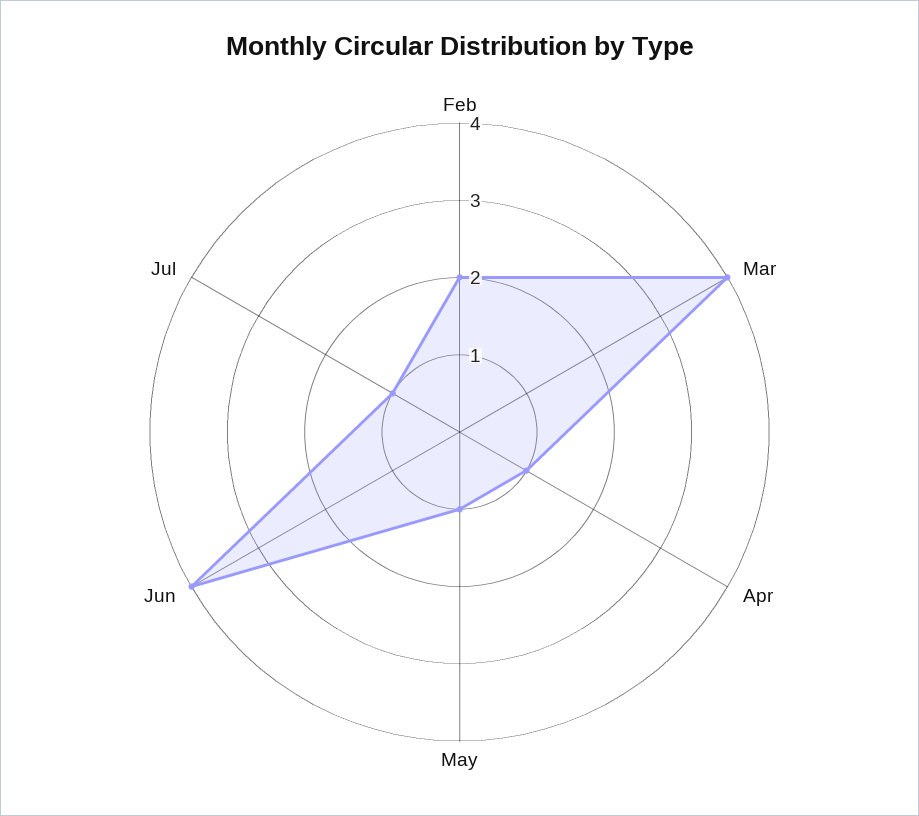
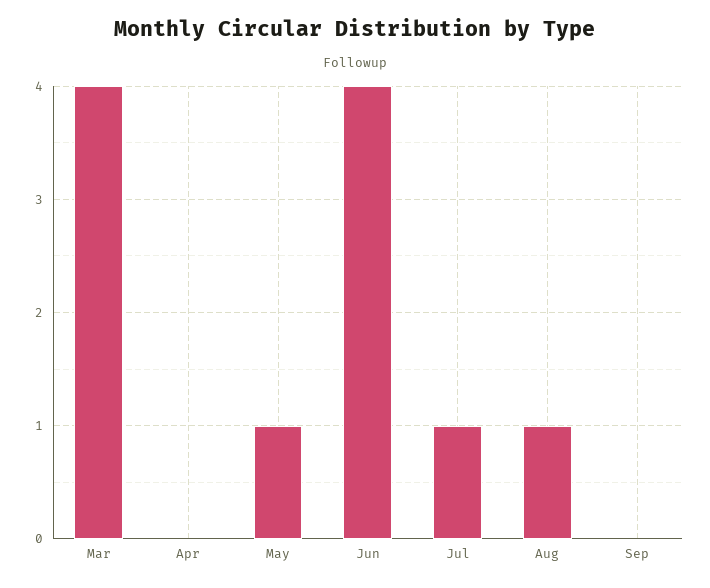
Feb: 2 -> none
Apr: 1 -> 0
Aug: none -> 1
Sep: none -> 0

